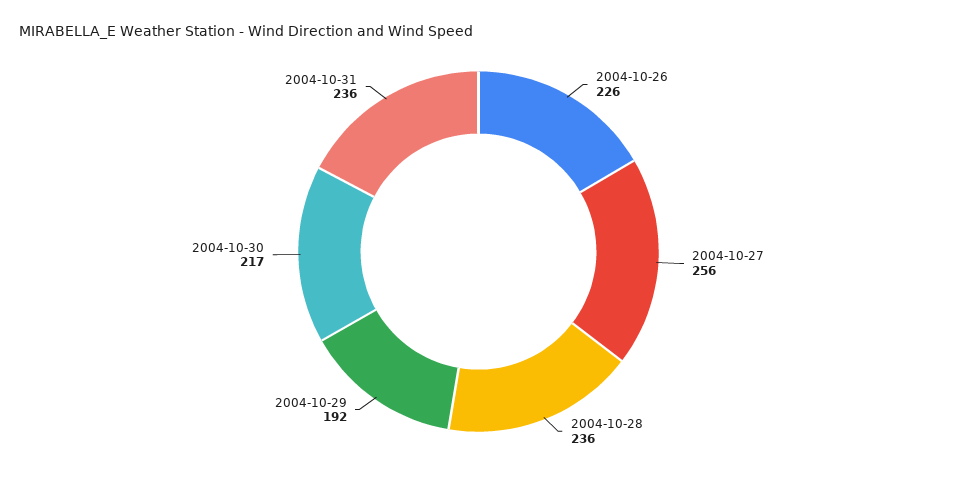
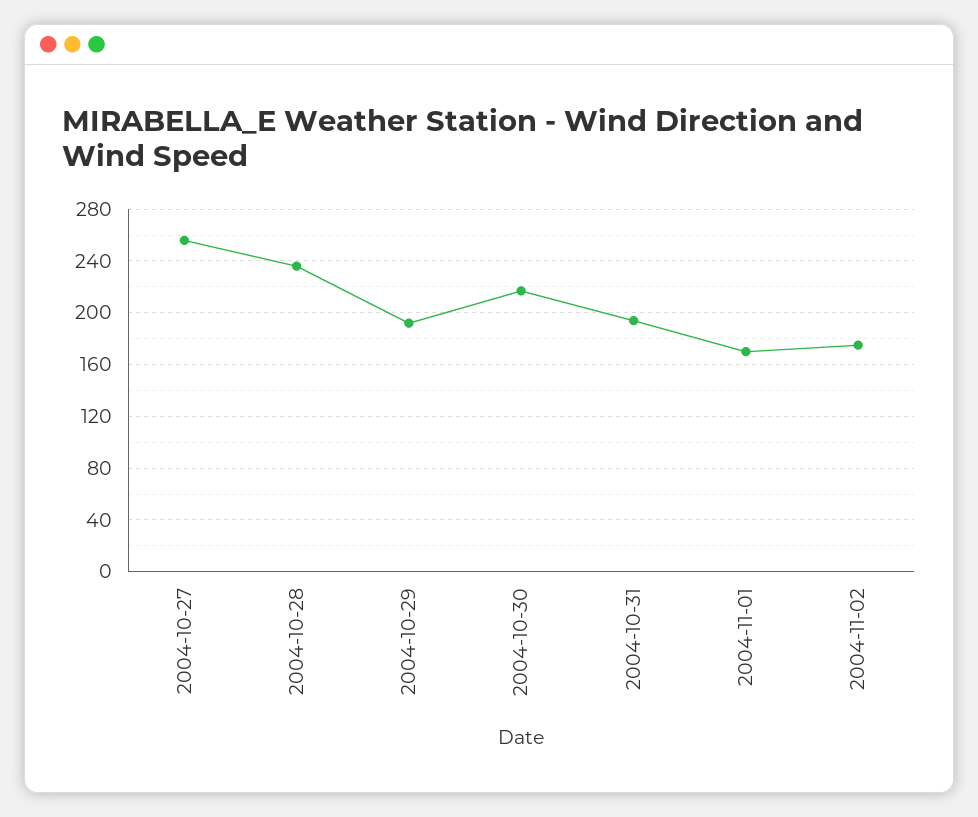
2004-10-26: 226 -> none
2004-10-31: 236 -> 195
2004-11-01: none -> 170
2004-11-02: none -> 175

